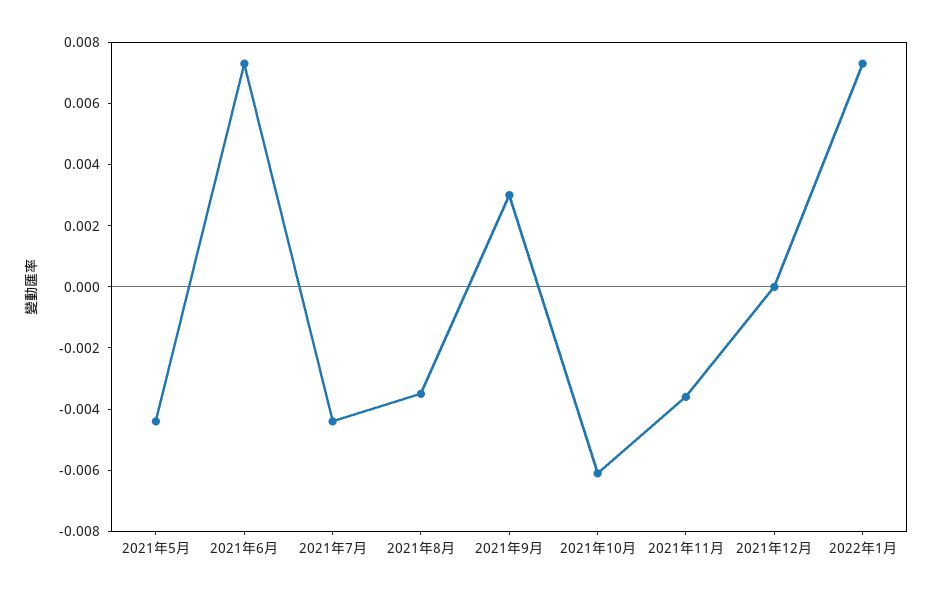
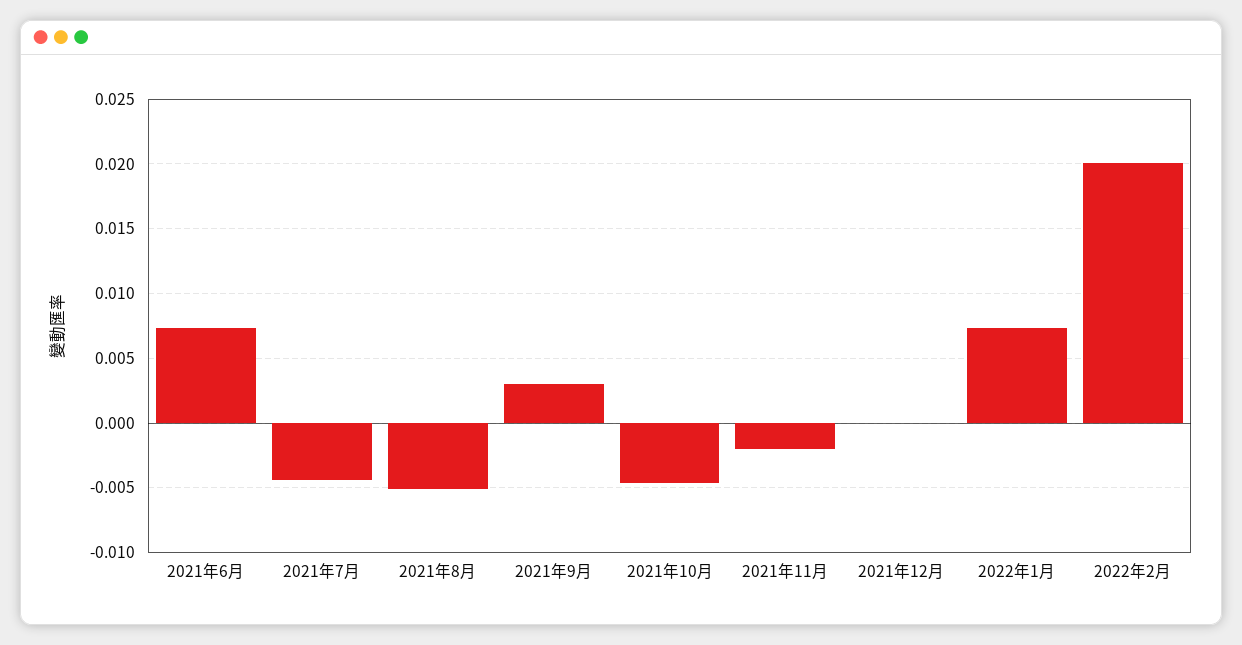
2021年5月: -0.0045 -> none
2021年8月: -0.0035 -> -0.005
2021年10月: -0.006 -> -0.0045
2021年11月: -0.0035 -> -0.002
2022年2月: none -> 0.02

